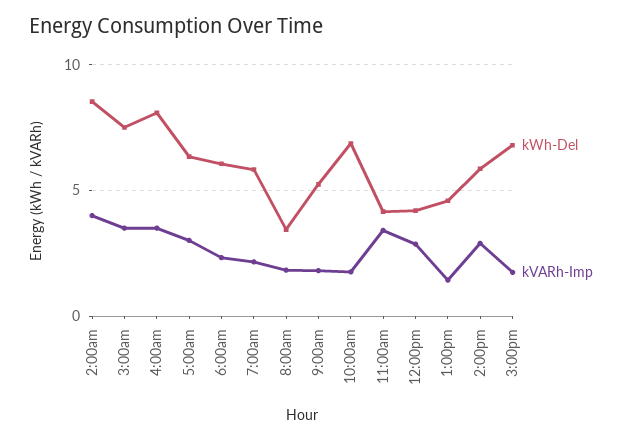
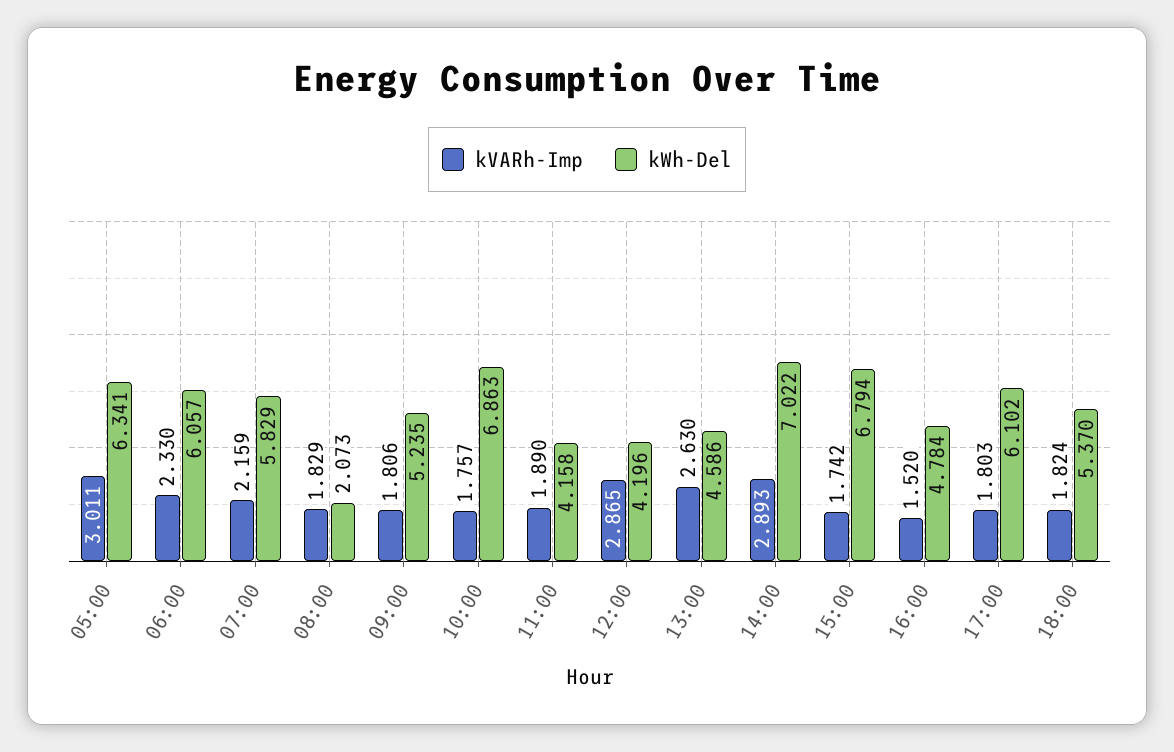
kWh-Del, 2:00am: 8.5 -> none
kVARh-Imp, 2:00am: 4 -> none
kWh-Del, 3:00am: 7.5 -> none
kVARh-Imp, 3:00am: 3.5 -> none
kWh-Del, 4:00am: 8 -> none
kVARh-Imp, 4:00am: 3.5 -> none
kWh-Del, 8:00am: 3.5 -> 2.073
kVARh-Imp, 11:00am: 3.5 -> 1.89
kVARh-Imp, 1:00pm: 1.5 -> 2.63
kWh-Del, 2:00pm: 6 -> 7.022
kVARh-Imp, 16:00: none -> 1.52
kWh-Del, 16:00: none -> 4.784
kVARh-Imp, 17:00: none -> 1.803
kWh-Del, 17:00: none -> 6.102
kVARh-Imp, 18:00: none -> 1.824
kWh-Del, 18:00: none -> 5.37

